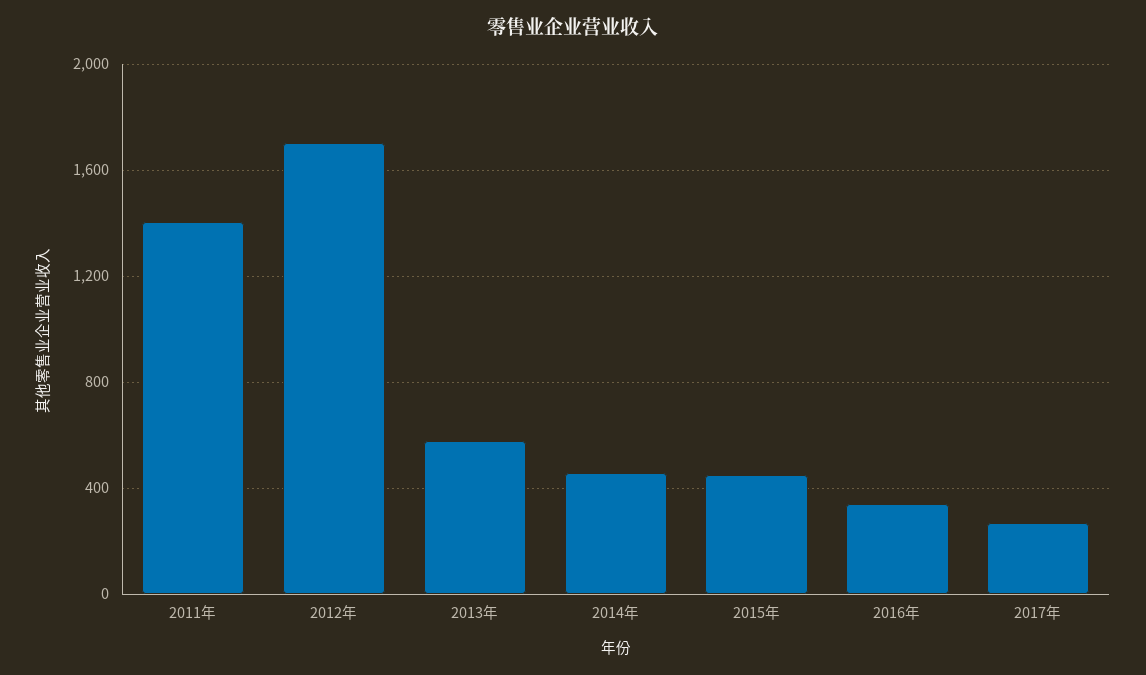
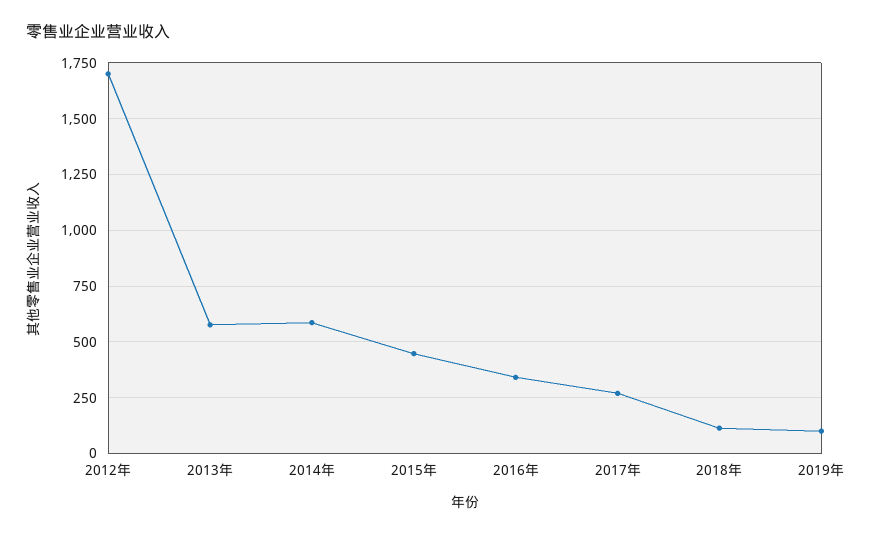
2011年: 1400 -> none
2014年: 450 -> 600
2018年: none -> 100
2019年: none -> 100

